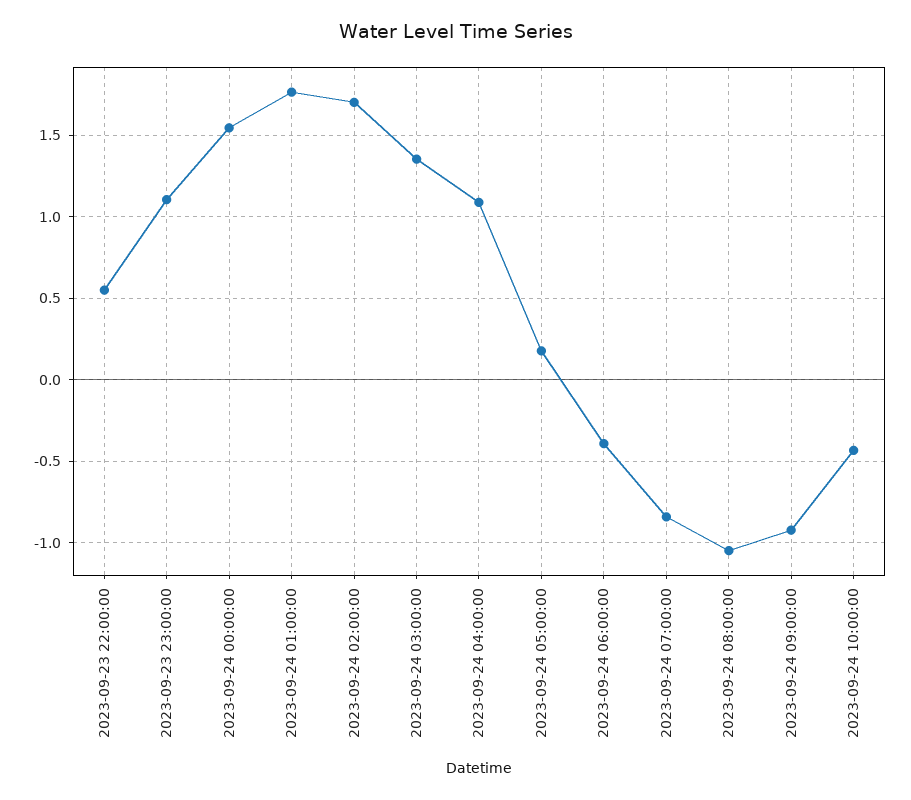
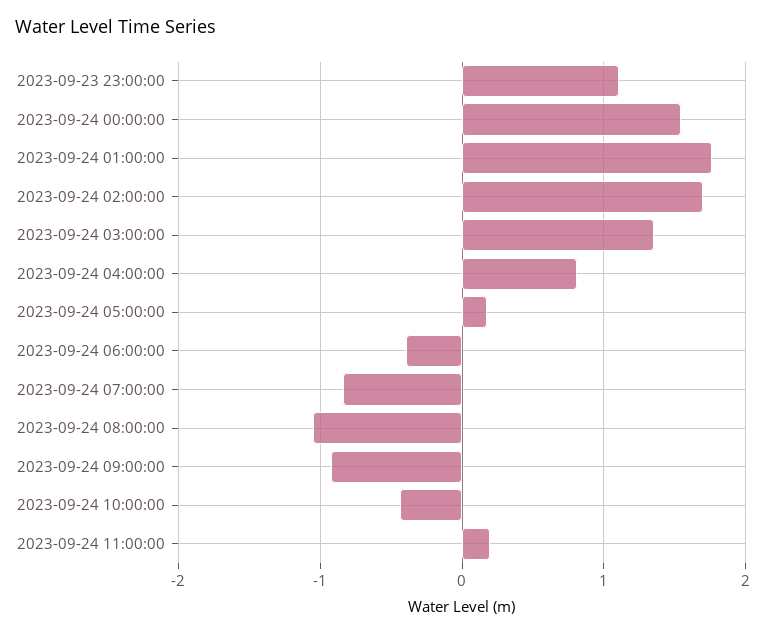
2023-09-23 22:00:00: 0.55 -> none
2023-09-24 04:00:00: 1.1 -> 0.8
2023-09-24 11:00:00: none -> 0.2

